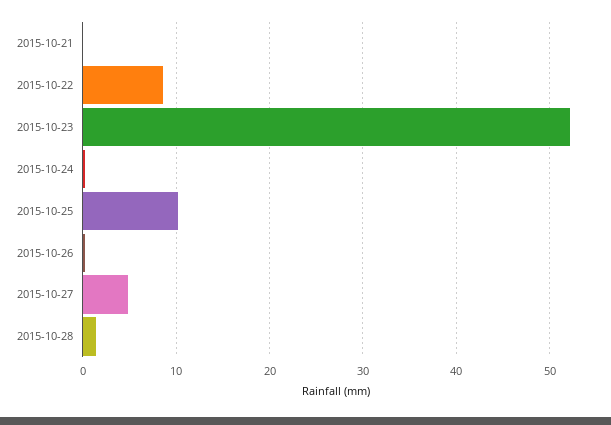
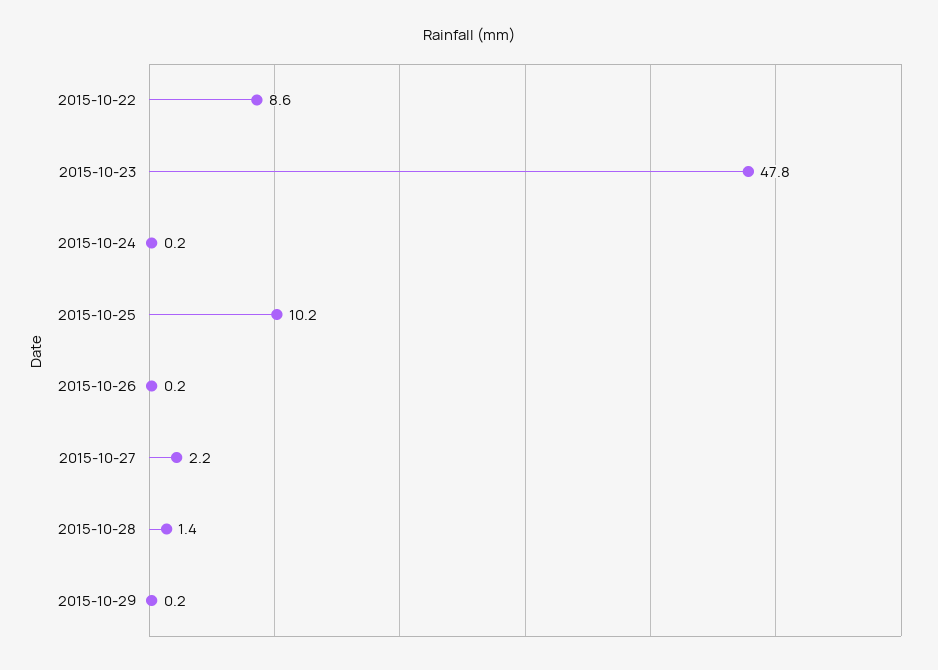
2015-10-21: 0 -> none
2015-10-23: 52 -> 47.8
2015-10-27: 5 -> 2.2
2015-10-29: none -> 0.2

